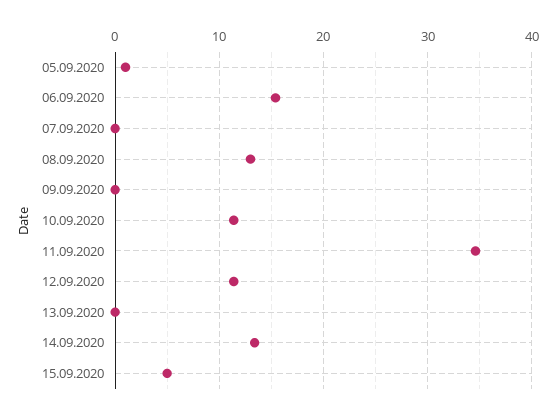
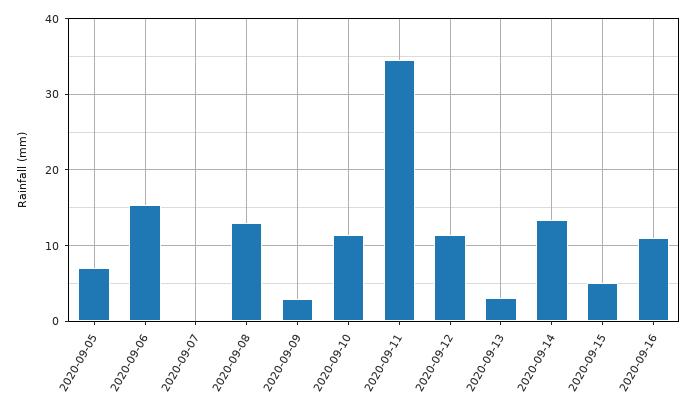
05.09.2020: 1 -> 7
09.09.2020: 0 -> 3
13.09.2020: 0 -> 3
2020-09-16: none -> 11

